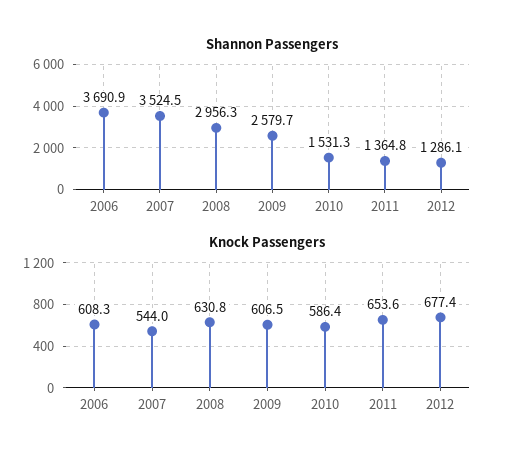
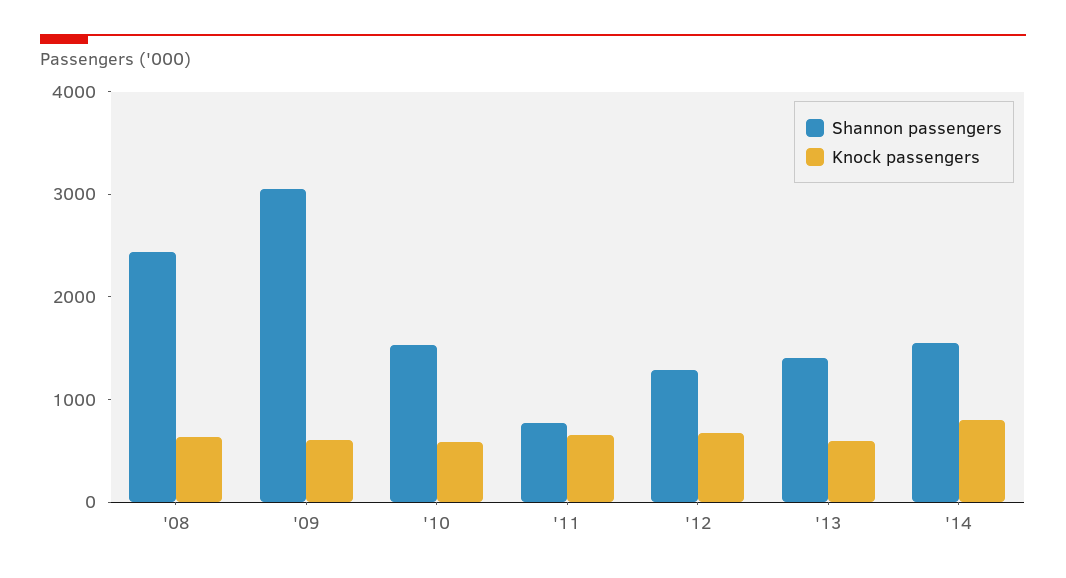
Shannon Passengers, 2006: 3690.9 -> none
Shannon Passengers, 2007: 3524.5 -> none
Shannon Passengers, 2008: 2956.3 -> 2400
Shannon Passengers, 2009: 2579.7 -> 3000
Shannon Passengers, 2011: 1364.8 -> 800
Knock Passengers, 2006: 608.3 -> none
Knock Passengers, 2007: 544 -> none
Shannon Passengers, '13: none -> 1400
Knock Passengers, '13: none -> 600
Shannon Passengers, '14: none -> 1600
Knock Passengers, '14: none -> 800

